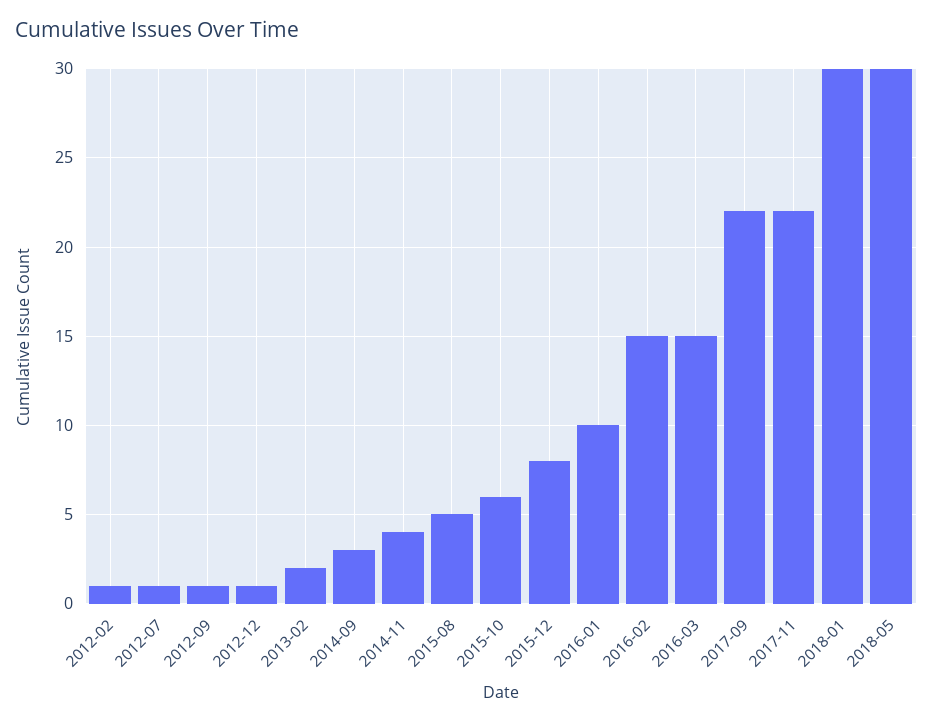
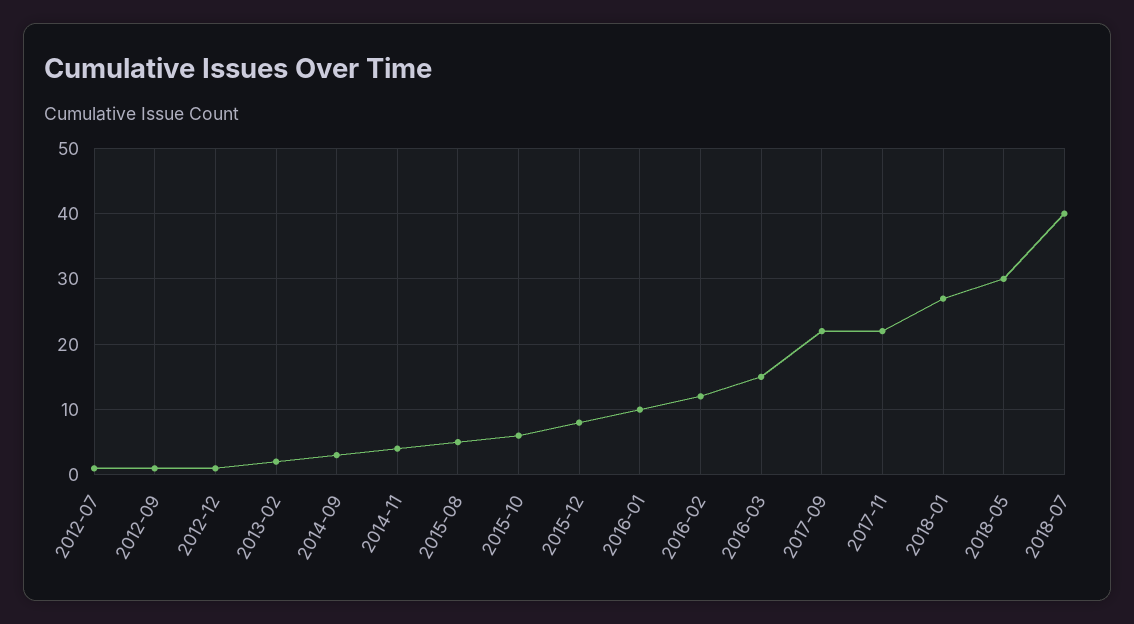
2012-02: 1 -> none
2016-02: 15 -> 12
2018-01: 30 -> 27
2018-07: none -> 40

